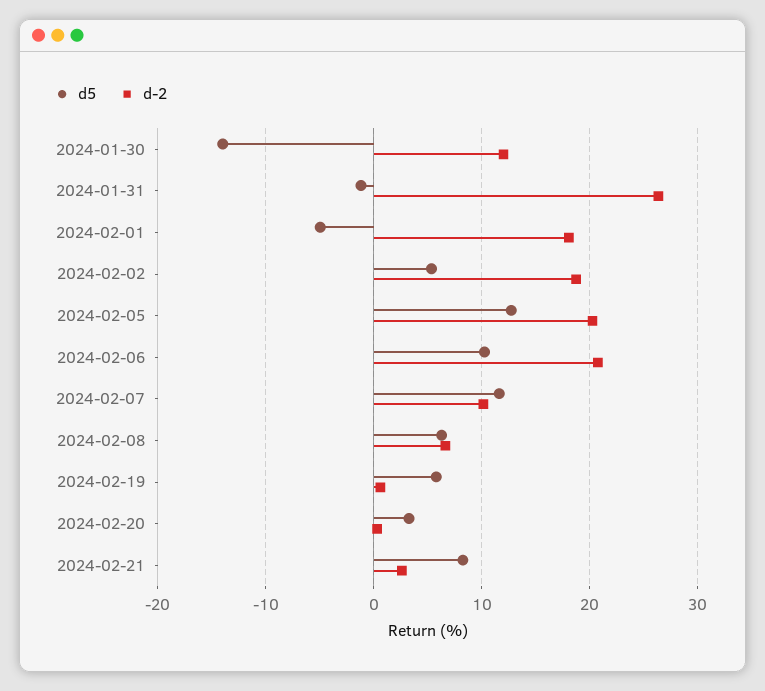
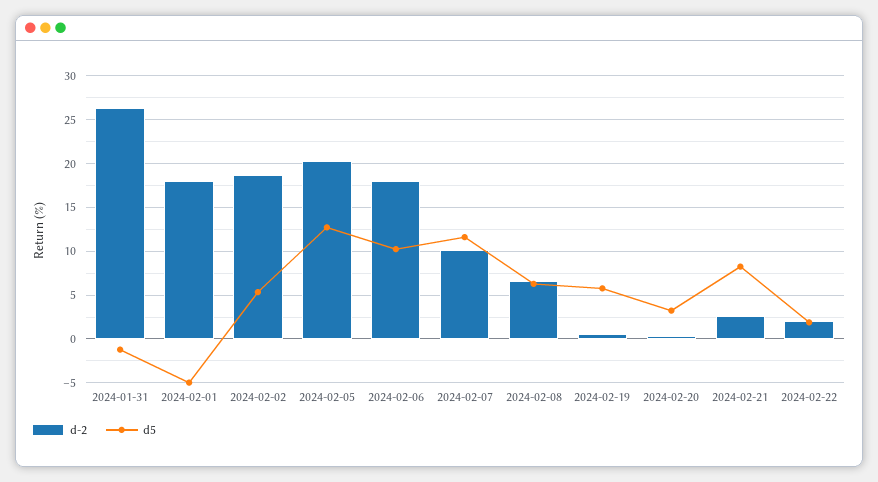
d5, 2024-01-30: -14 -> none
d-2, 2024-01-30: 12 -> none
d-2, 2024-02-06: 21 -> 18
d-2, 2024-02-22: none -> 2
d5, 2024-02-22: none -> 2

